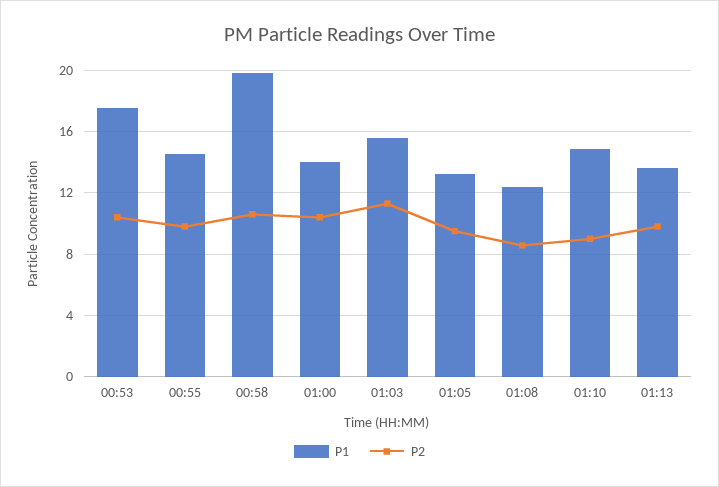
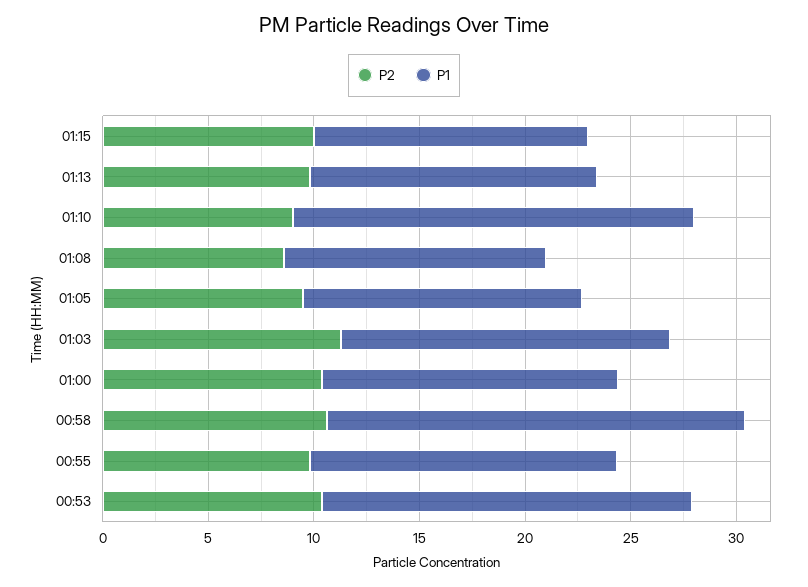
P1, 01:10: 15 -> 19
P2, 01:15: none -> 10
P1, 01:15: none -> 13

